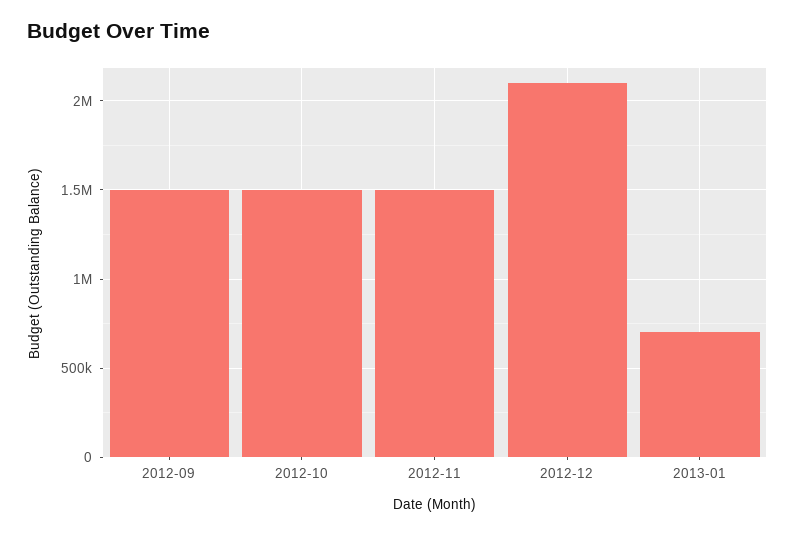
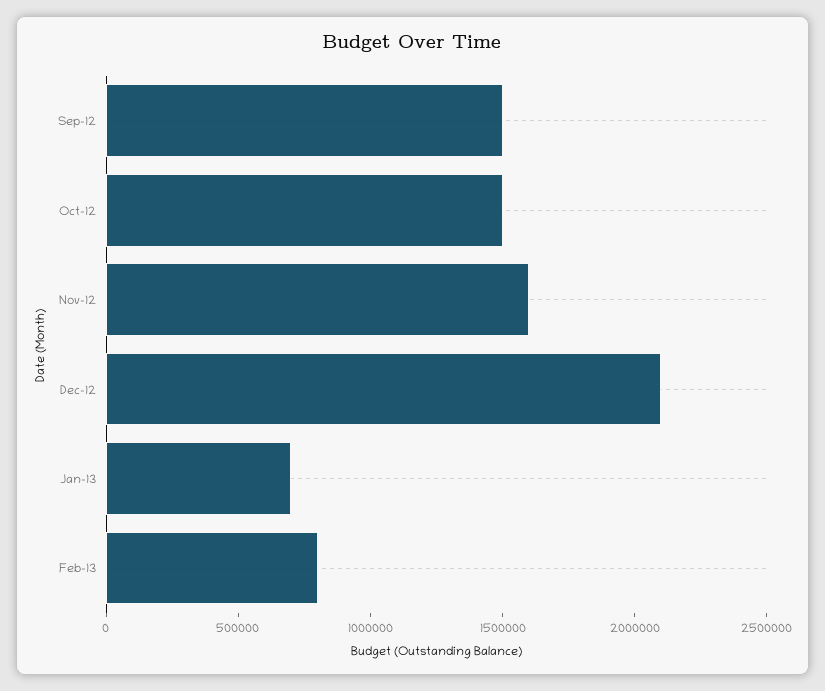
2012-11: 1500000 -> 1600000
Feb-13: none -> 800000

